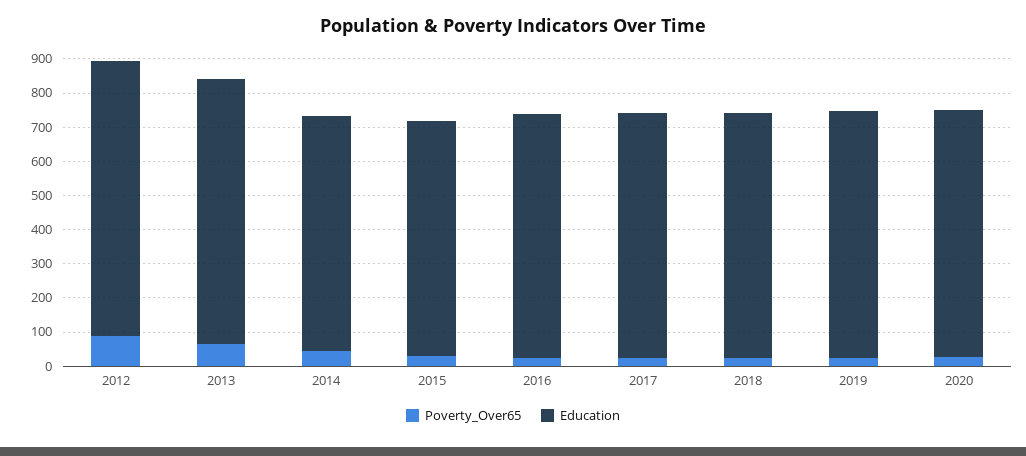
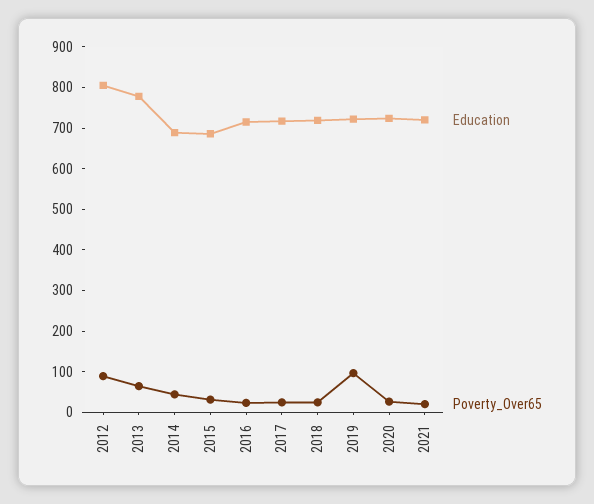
Poverty_Over65, 2019: 25 -> 100
Education, 2021: none -> 720
Poverty_Over65, 2021: none -> 20

